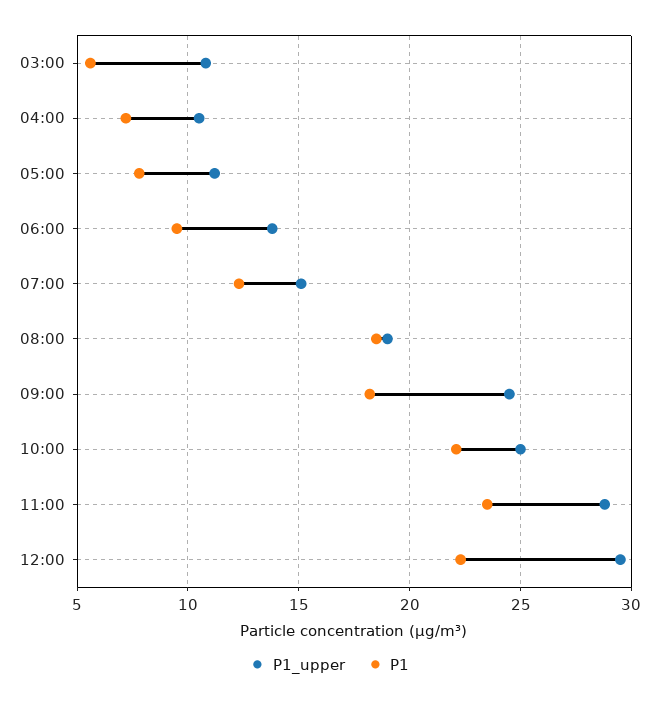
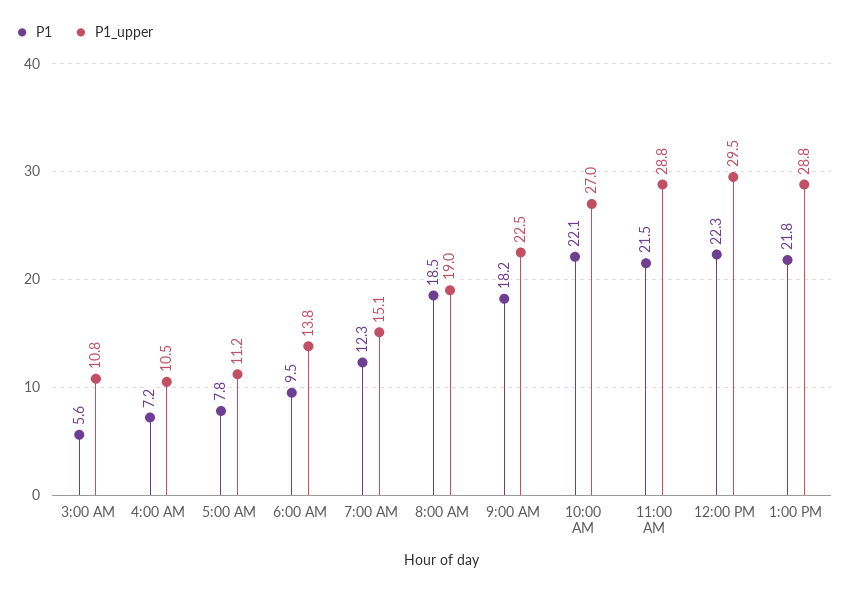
P1_upper, 09:00: 24.5 -> 22.5
P1_upper, 10:00: 25 -> 27
P1, 11:00: 23.5 -> 21.5
P1, 1:00 PM: none -> 21.8
P1_upper, 1:00 PM: none -> 28.8

